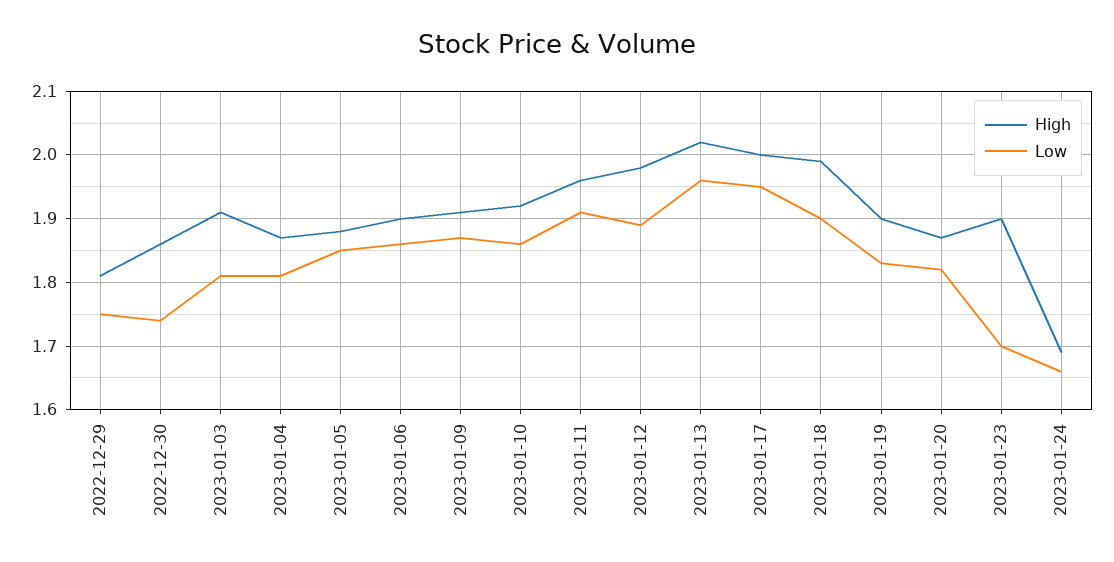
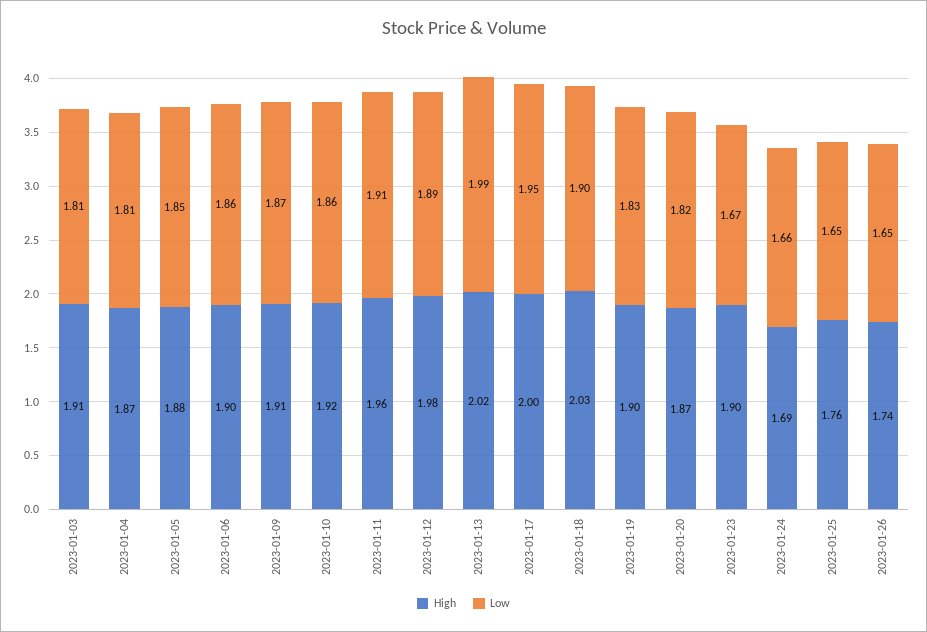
High, 2022-12-29: 1.81 -> none
Low, 2022-12-29: 1.75 -> none
High, 2022-12-30: 1.86 -> none
Low, 2022-12-30: 1.74 -> none
Low, 2023-01-13: 1.96 -> 1.99
High, 2023-01-18: 1.99 -> 2.03
Low, 2023-01-23: 1.7 -> 1.67
High, 2023-01-25: none -> 1.76
Low, 2023-01-25: none -> 1.65
High, 2023-01-26: none -> 1.74
Low, 2023-01-26: none -> 1.65

